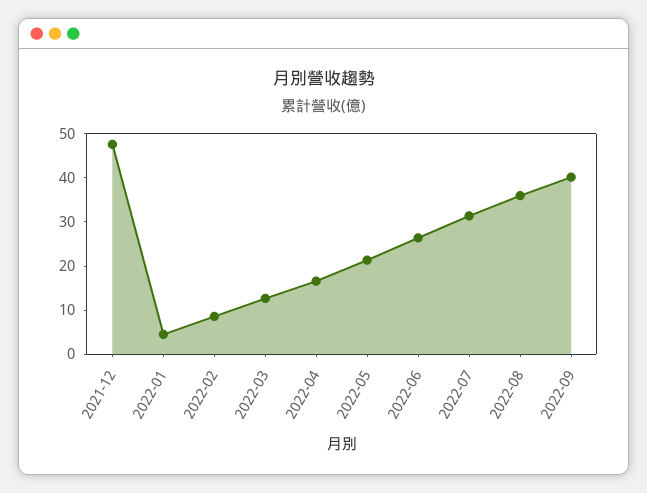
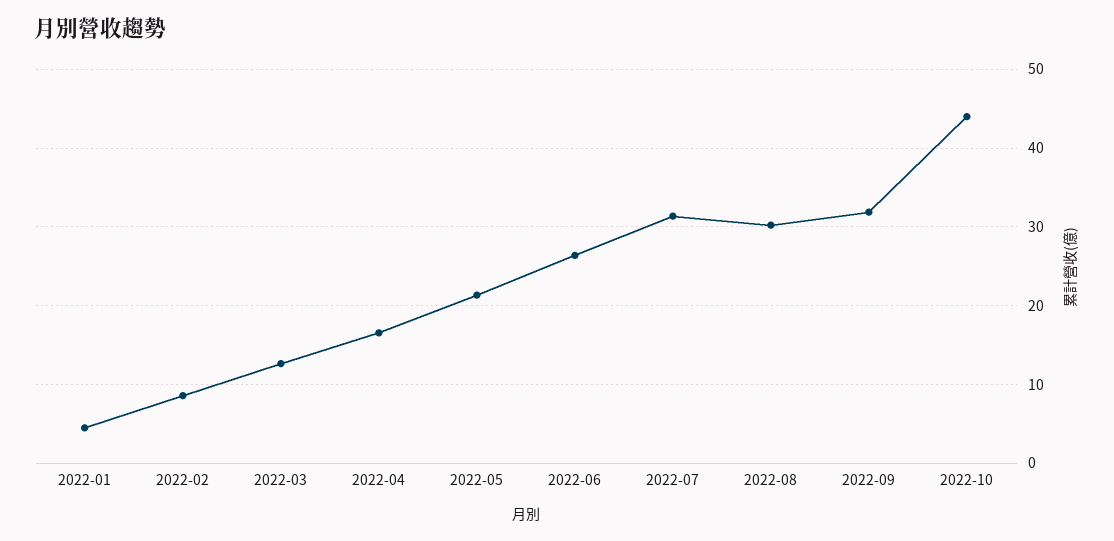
2021-12: 48 -> none
2022-08: 36 -> 30
2022-09: 40 -> 32
2022-10: none -> 44

